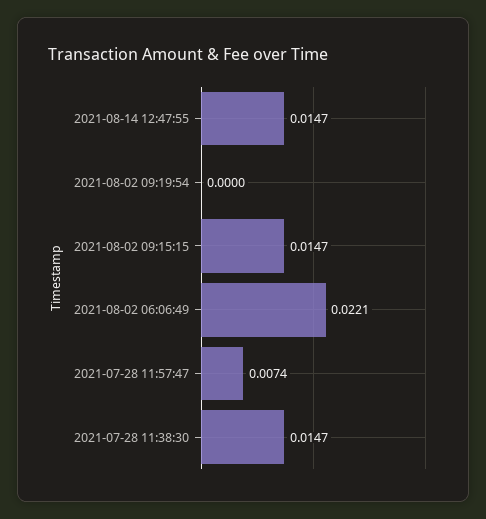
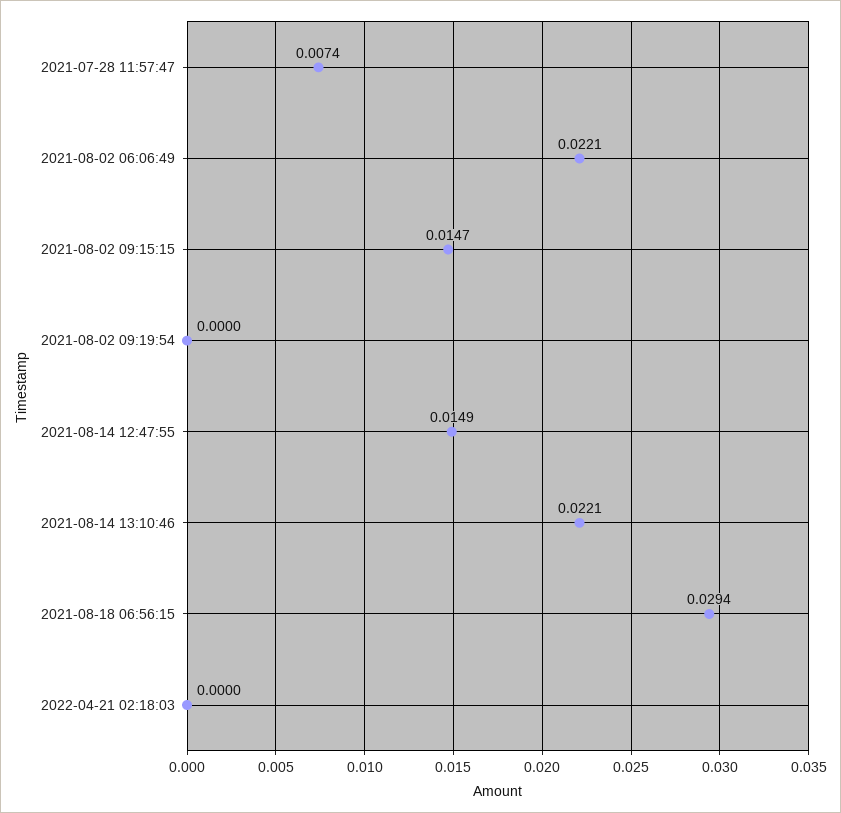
2021-08-14 12:47:55: 0.0147 -> 0.0149
2021-07-28 11:38:30: 0.0147 -> none
2021-08-14 13:10:46: none -> 0.0221
2021-08-18 06:56:15: none -> 0.0294
2022-04-21 02:18:03: none -> 0

